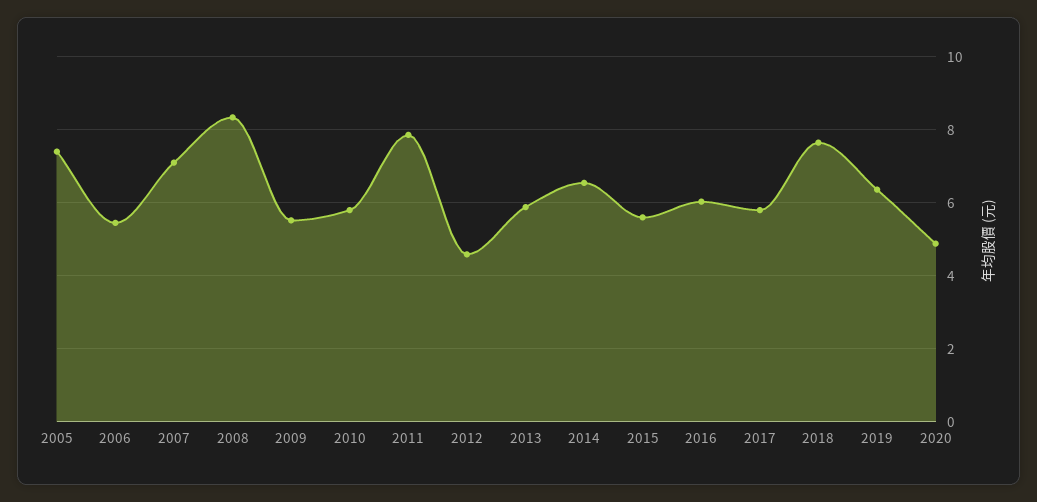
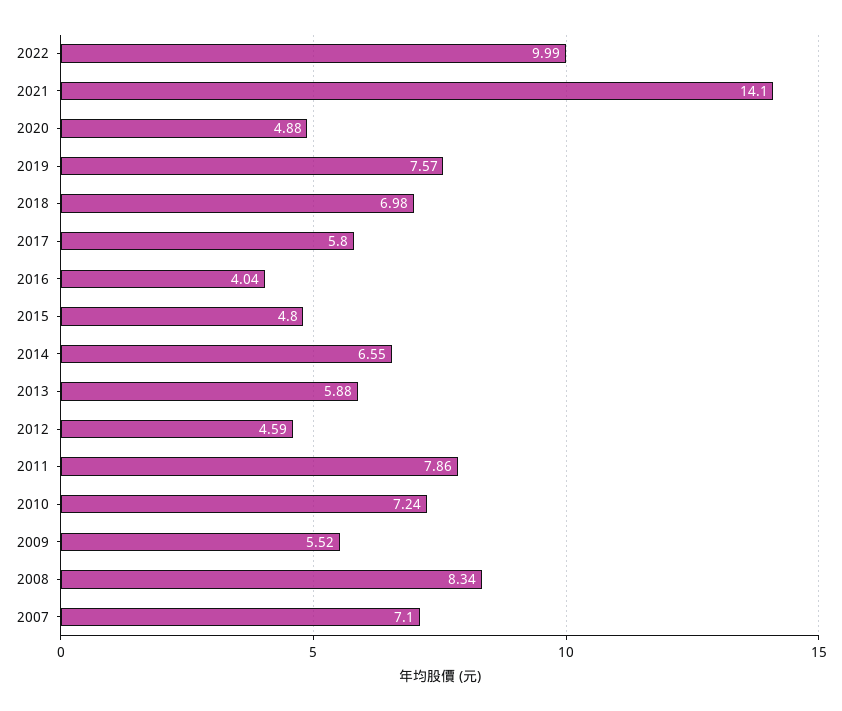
2005: 7.4 -> none
2006: 5.4 -> none
2010: 5.8 -> 7.24
2015: 5.6 -> 4.8
2016: 6 -> 4.04
2018: 7.6 -> 6.98
2019: 6.4 -> 7.57
2022: none -> 9.99
2021: none -> 14.1

